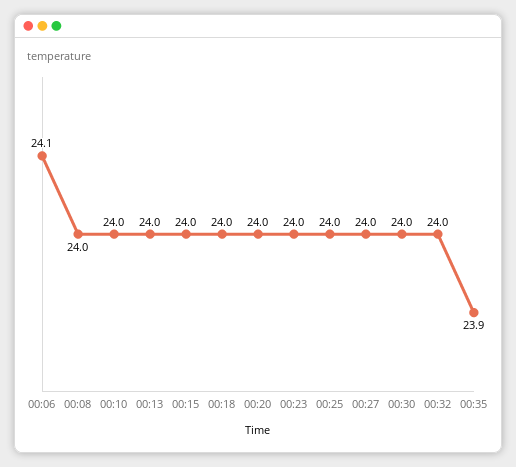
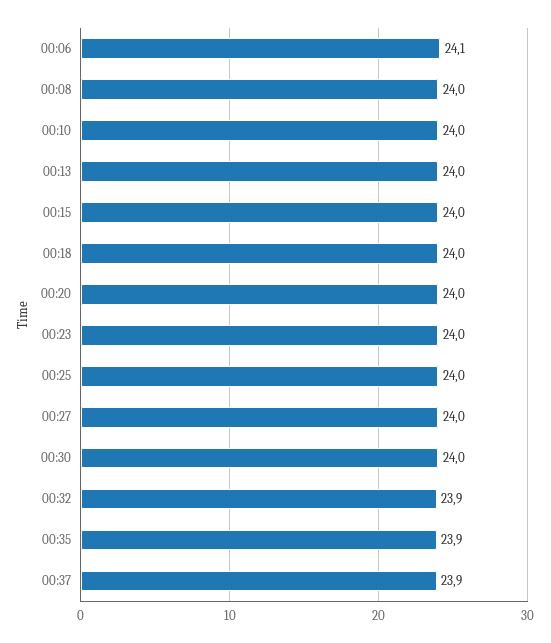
00:32: 24 -> 23.9
00:37: none -> 23.9

